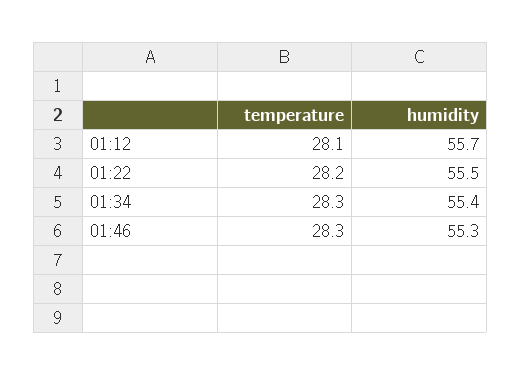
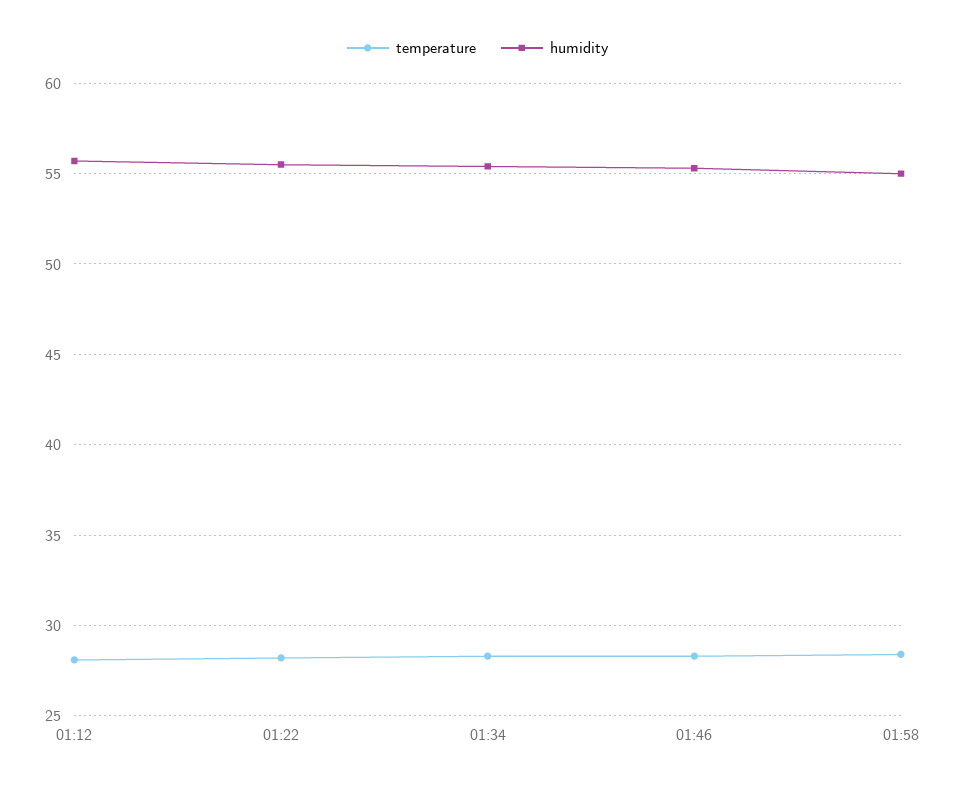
temperature, 01:58: none -> 28.5
humidity, 01:58: none -> 55

